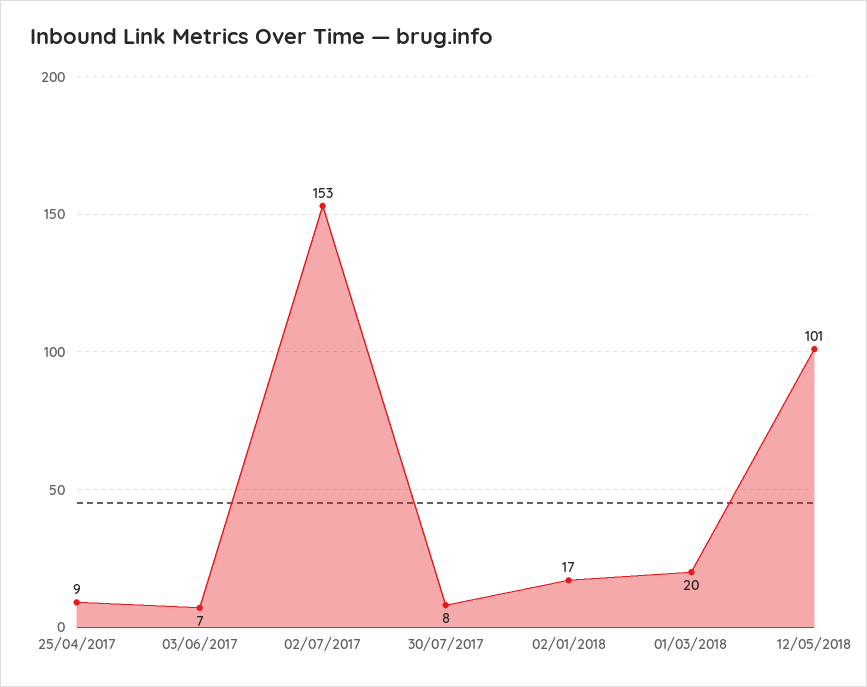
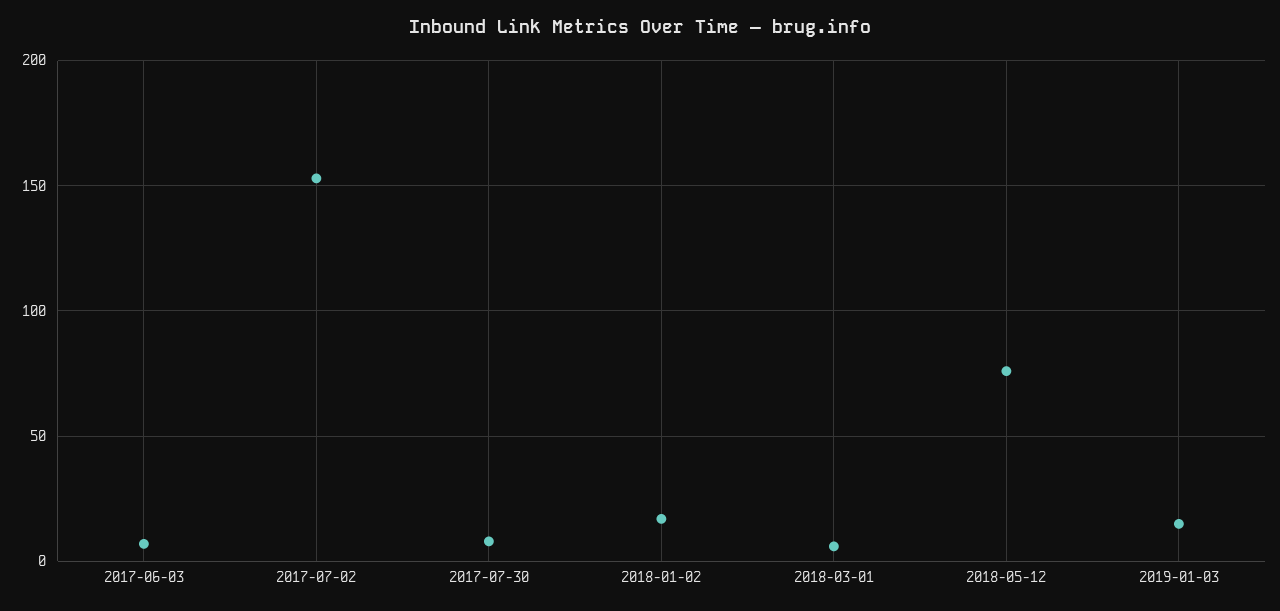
25/04/2017: 9 -> none
01/03/2018: 20 -> 5
12/05/2018: 101 -> 75
2019-01-03: none -> 15

